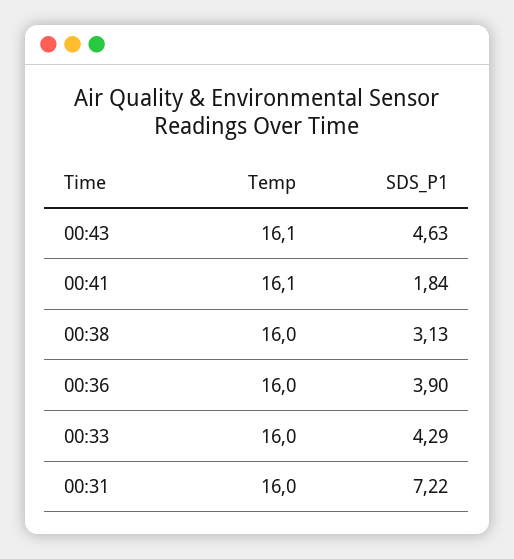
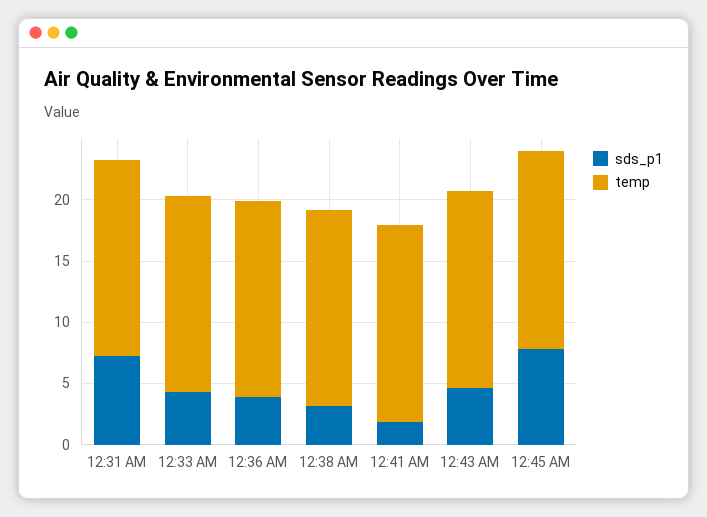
SDS_P1, 12:45 AM: none -> 8
Temp, 12:45 AM: none -> 16

